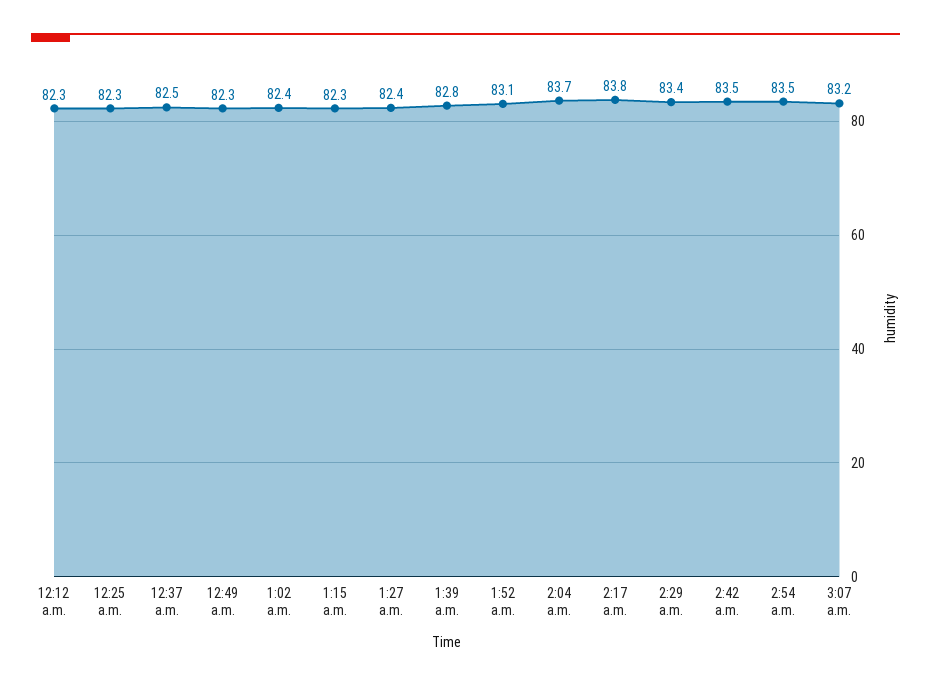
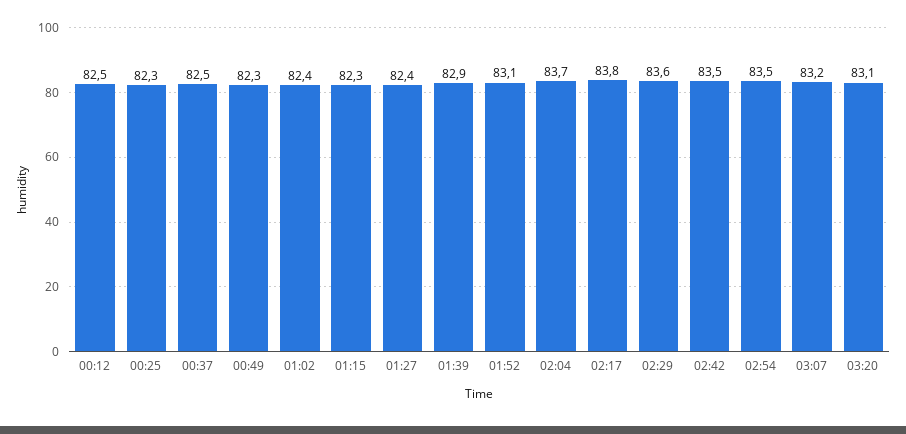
12:12 a.m.: 82.3 -> 82.5
1:39 a.m.: 82.8 -> 82.9
2:29 a.m.: 83.4 -> 83.6
03:20: none -> 83.1

